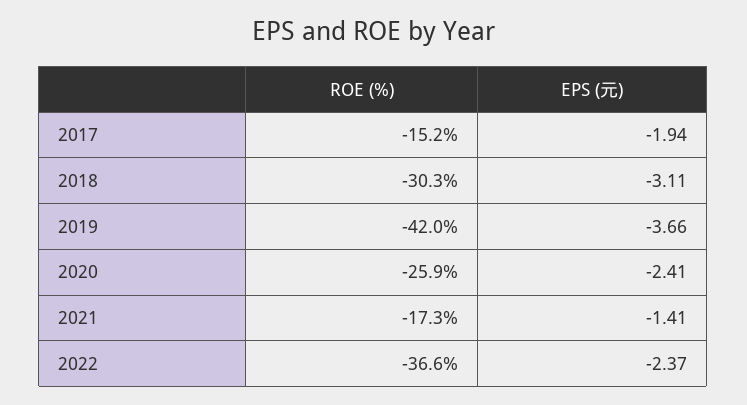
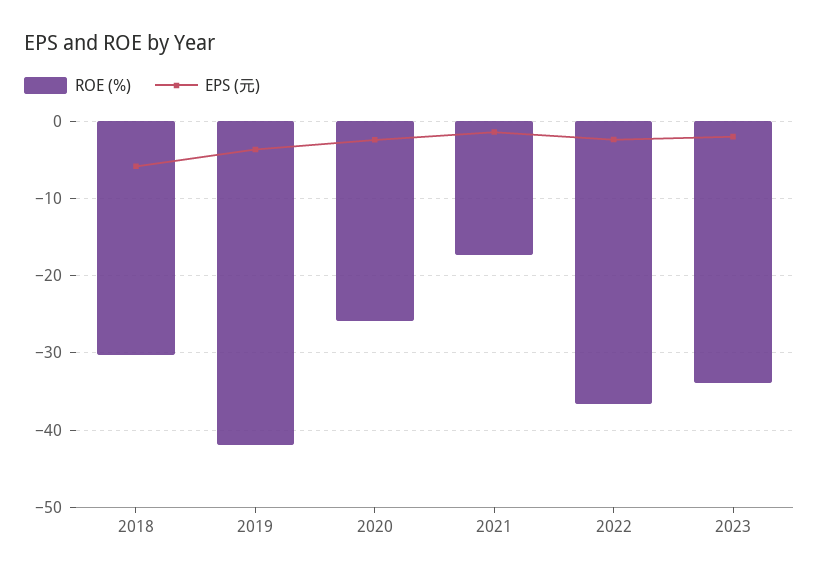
ROE (%), 2017: -15.2 -> none
EPS (元), 2017: -1.94 -> none
EPS (元), 2018: -3.11 -> -6
ROE (%), 2023: none -> -34
EPS (元), 2023: none -> -2

